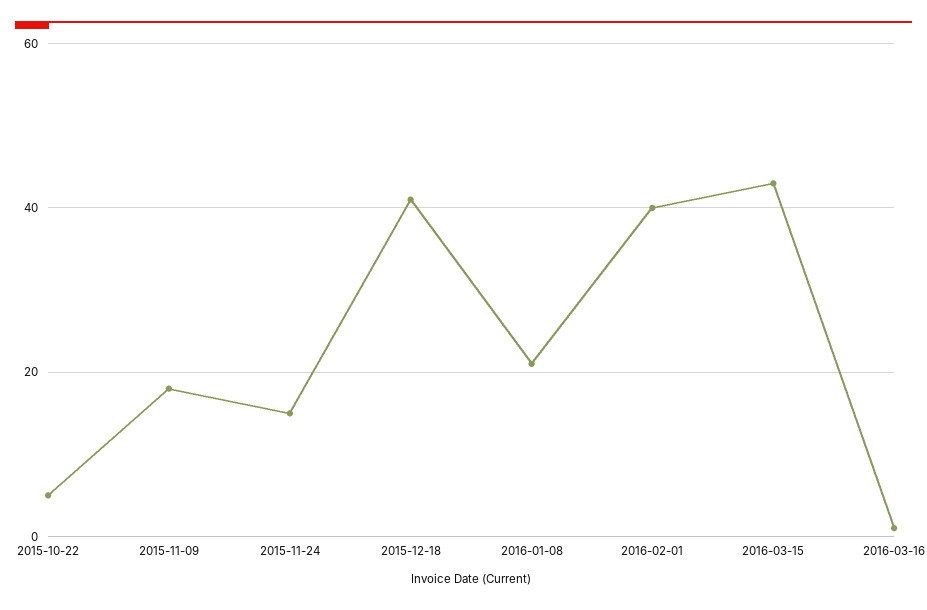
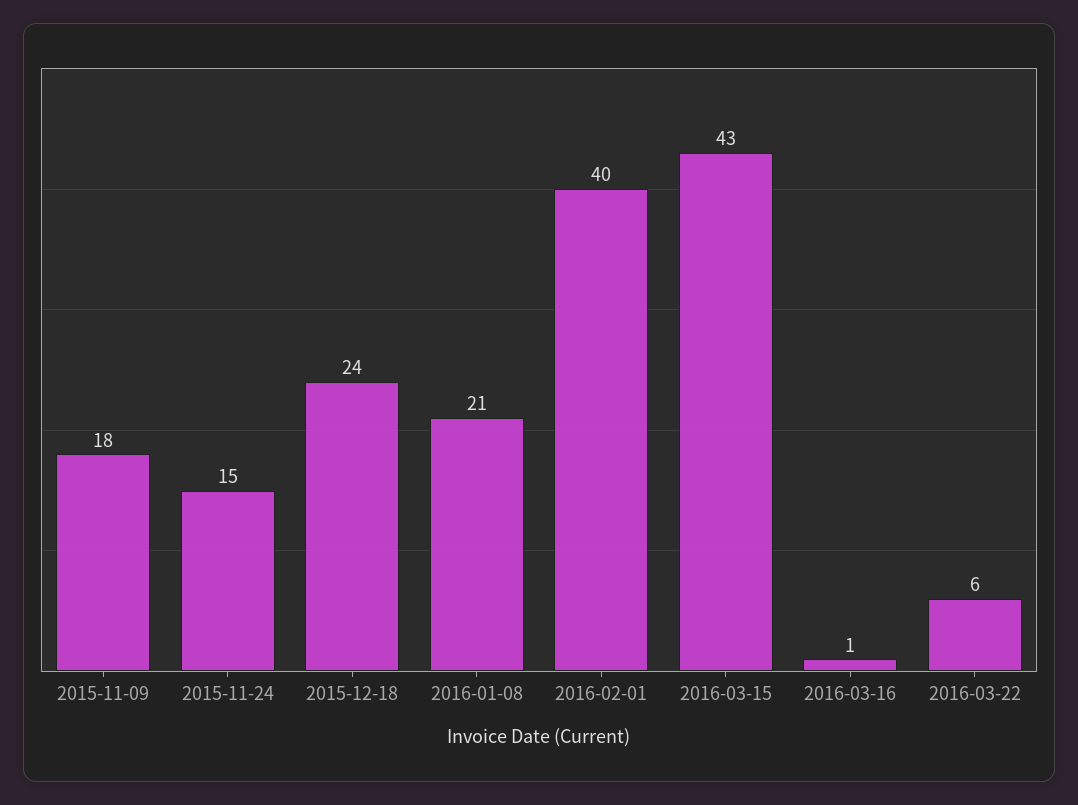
2015-10-22: 5 -> none
2015-12-18: 40 -> 24
2016-03-22: none -> 6

